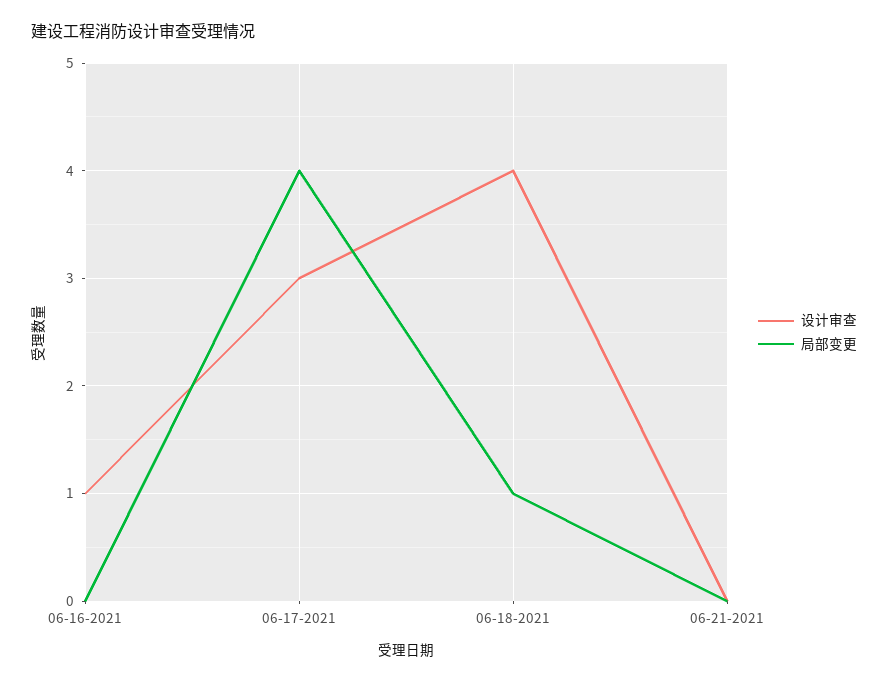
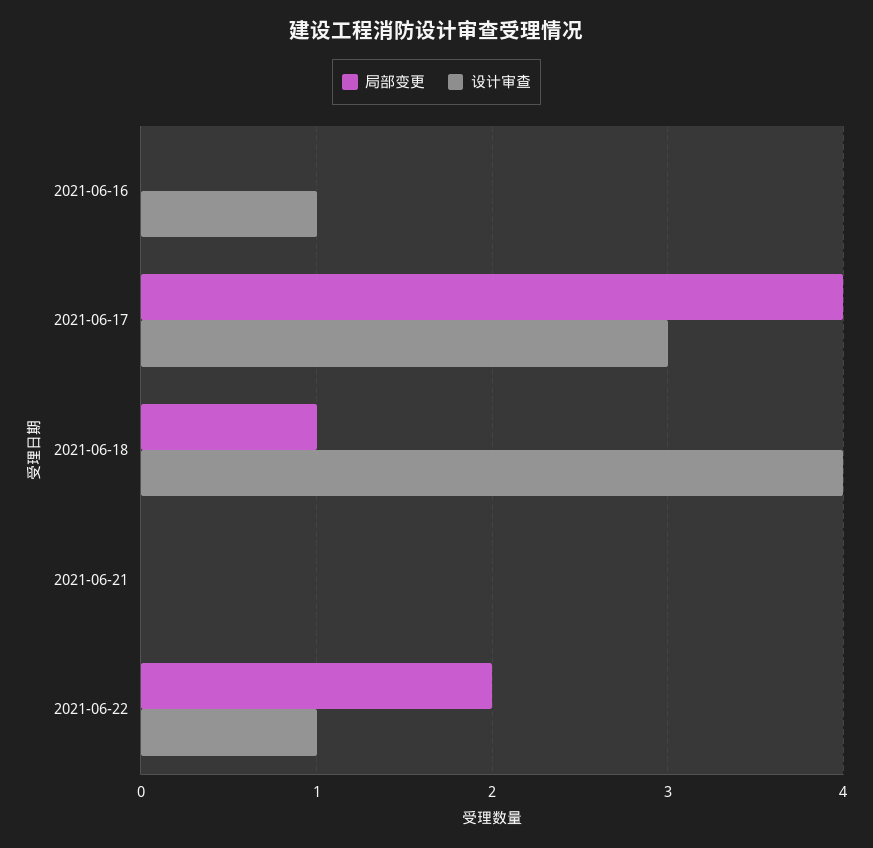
局部变更, 2021-06-22: none -> 2
设计审查, 2021-06-22: none -> 1

